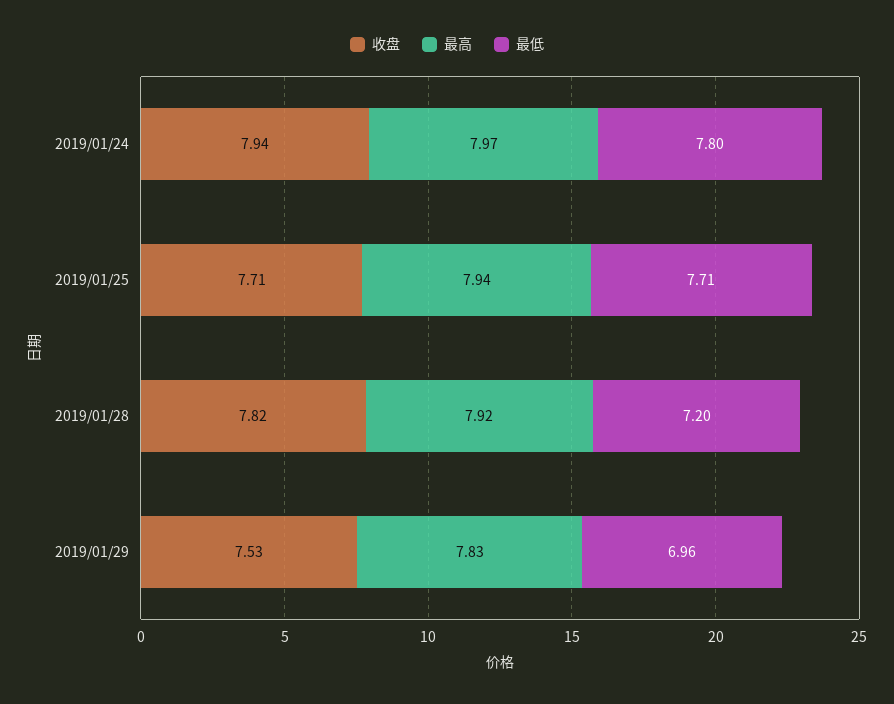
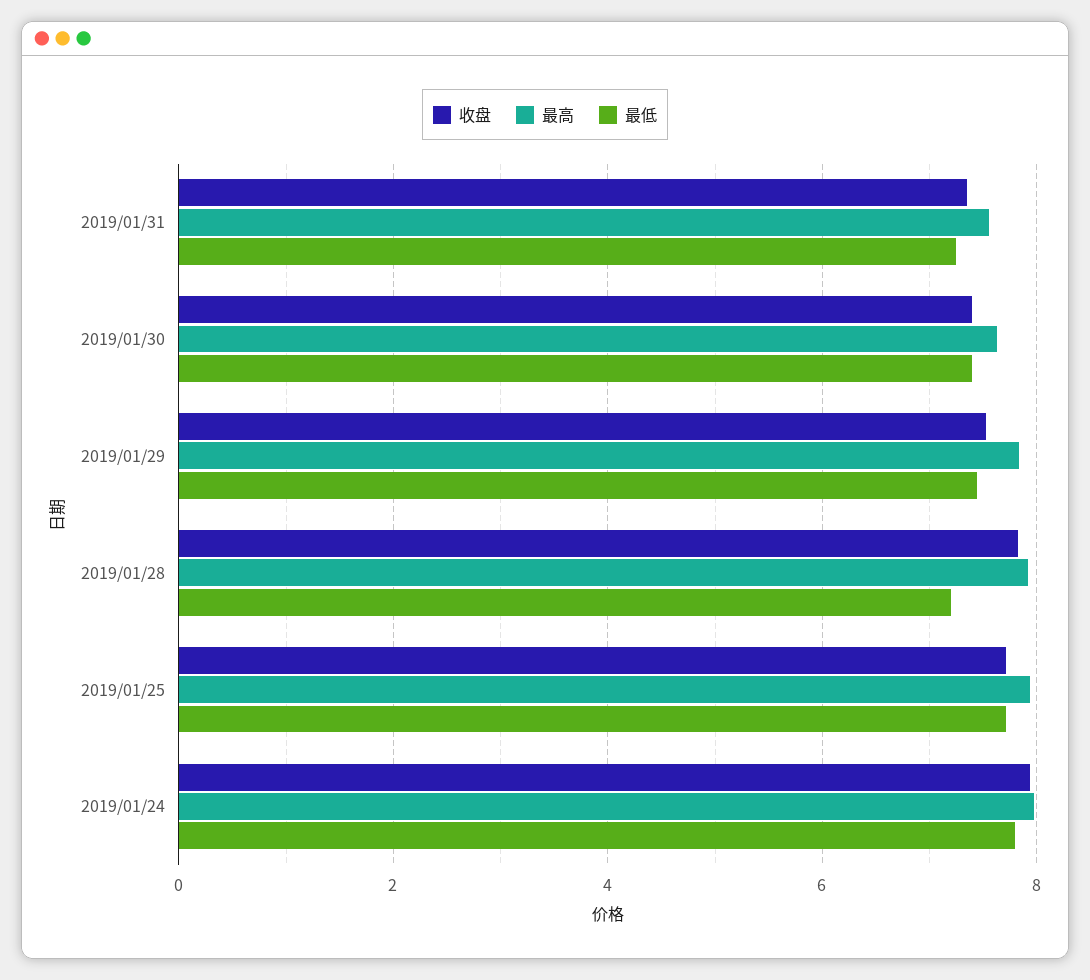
最低, 2019/01/29: 6.96 -> 7.4
收盘, 2019/01/31: none -> 7.4
最高, 2019/01/31: none -> 7.6
最低, 2019/01/31: none -> 7.2
收盘, 2019/01/30: none -> 7.4
最高, 2019/01/30: none -> 7.6
最低, 2019/01/30: none -> 7.4

